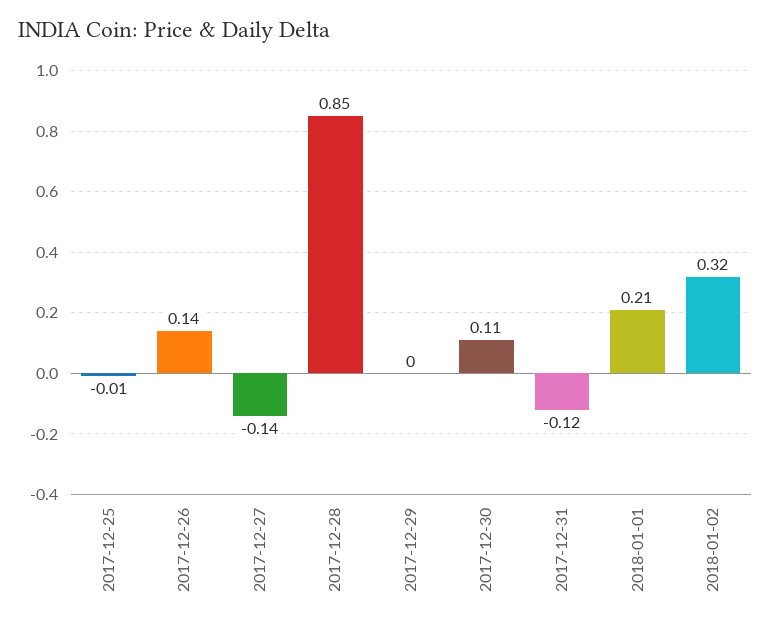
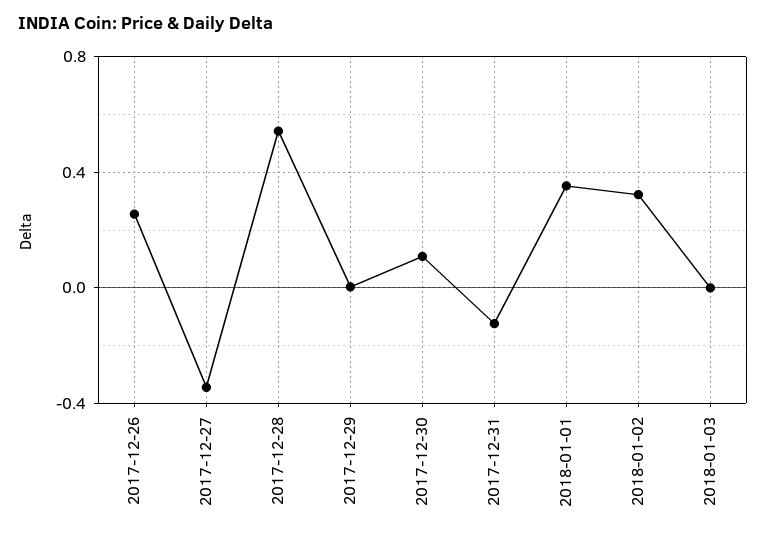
2017-12-25: -0.01 -> none
2017-12-26: 0.14 -> 0.25
2017-12-27: -0.14 -> -0.35
2017-12-28: 0.85 -> 0.55
2018-01-01: 0.21 -> 0.35
2018-01-03: none -> 0

